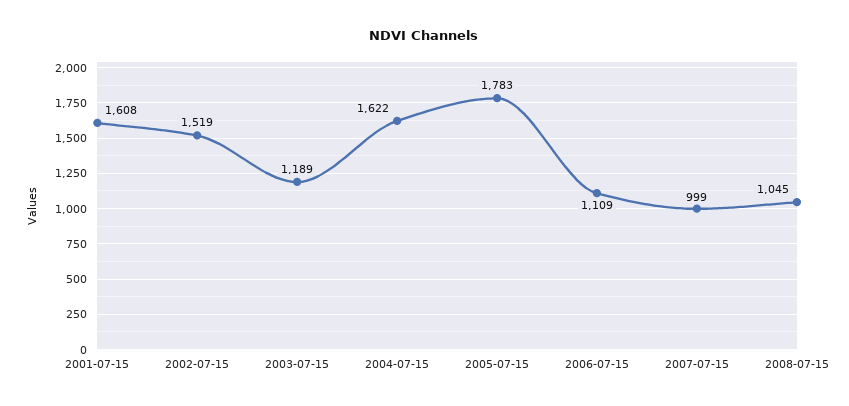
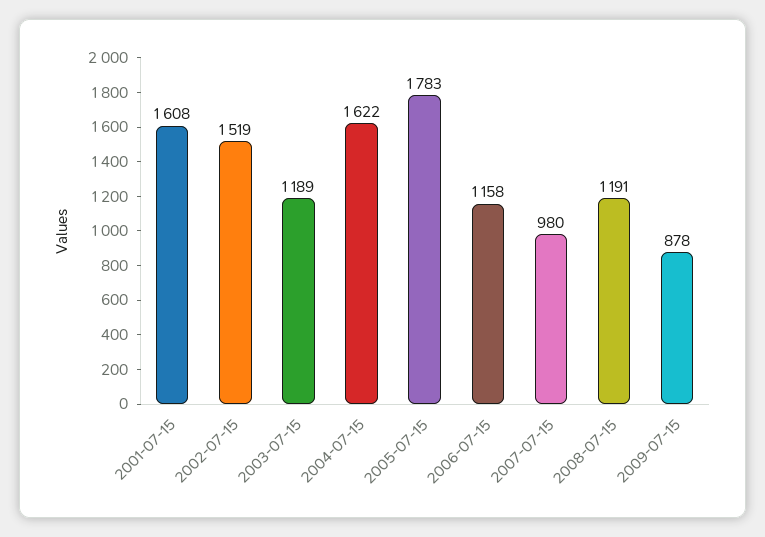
2006-07-15: 1109 -> 1158
2007-07-15: 999 -> 980
2008-07-15: 1045 -> 1191
2009-07-15: none -> 878

